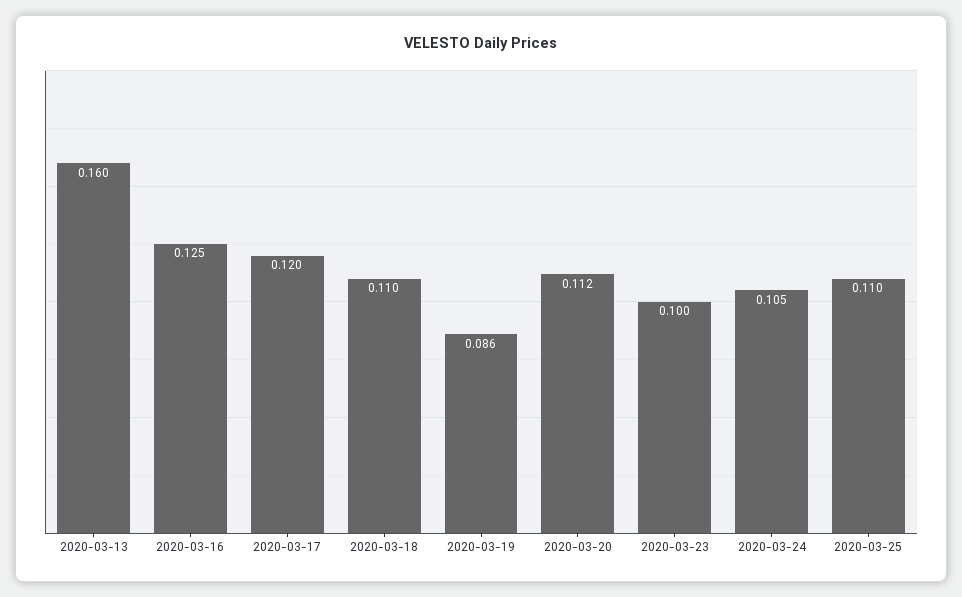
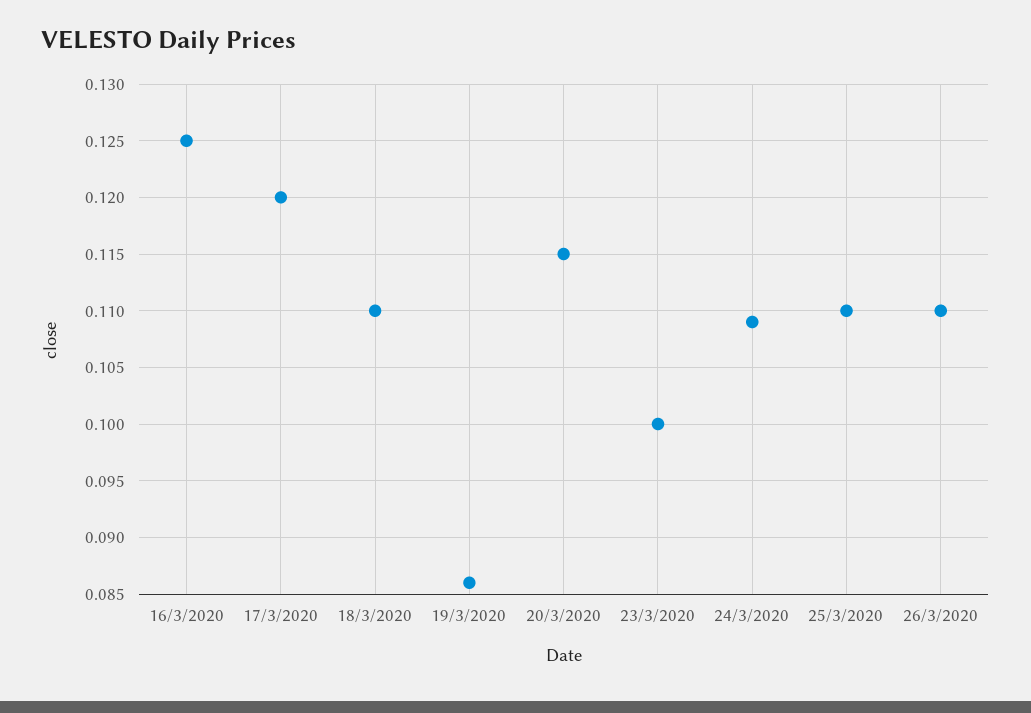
2020-03-13: 0.16 -> none
2020-03-20: 0.112 -> 0.115
2020-03-24: 0.105 -> 0.109
26/3/2020: none -> 0.11

